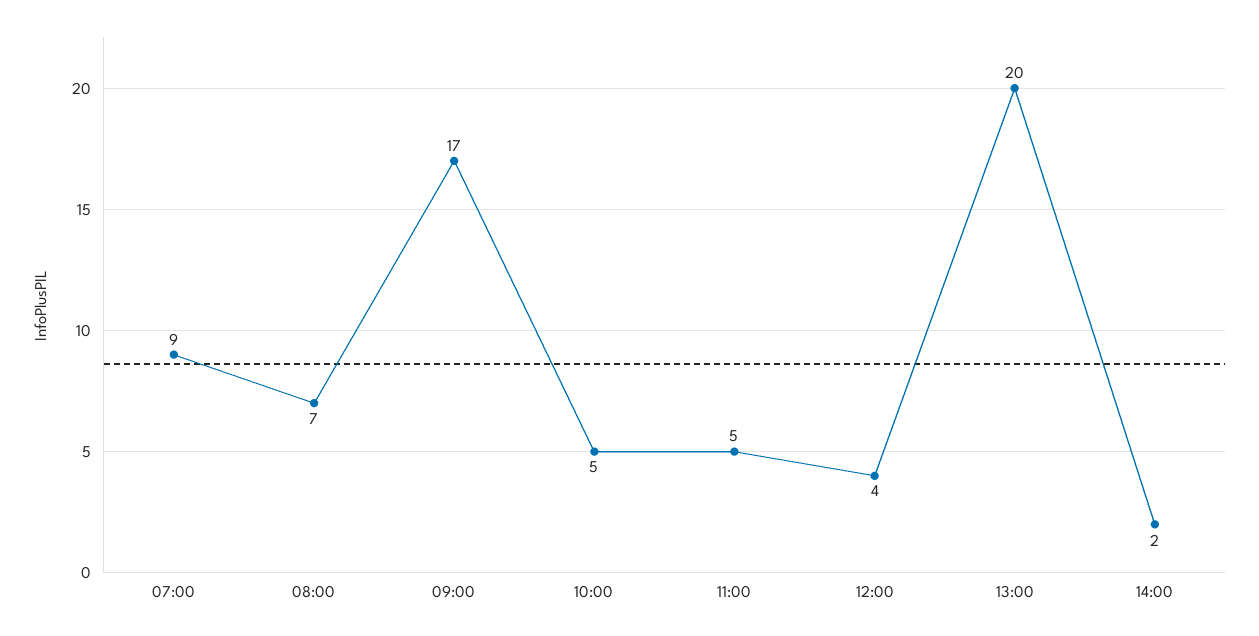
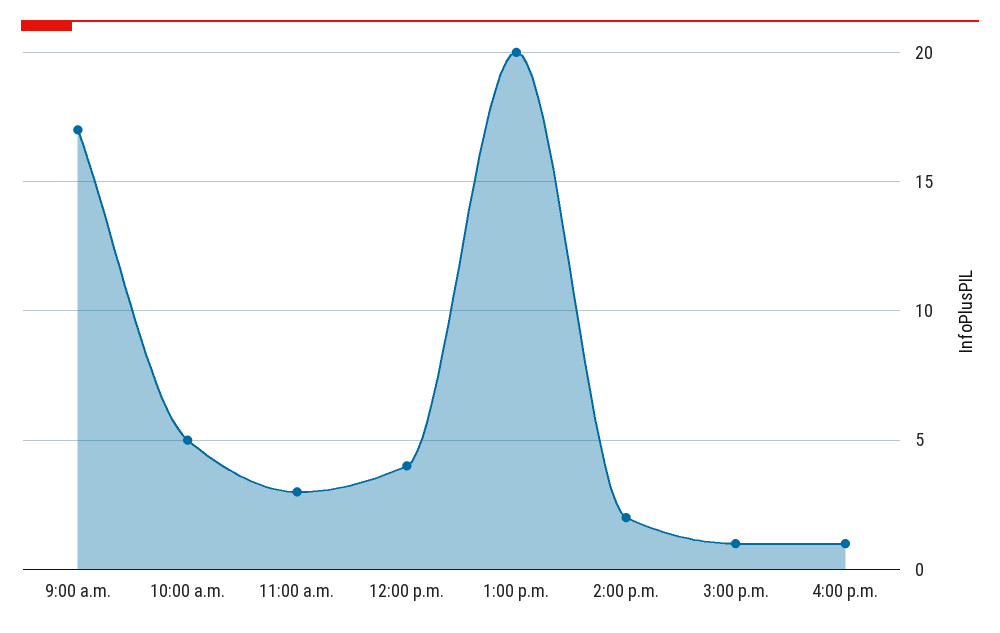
07:00: 9 -> none
08:00: 7 -> none
11:00: 5 -> 3
3:00 p.m.: none -> 1
4:00 p.m.: none -> 1

